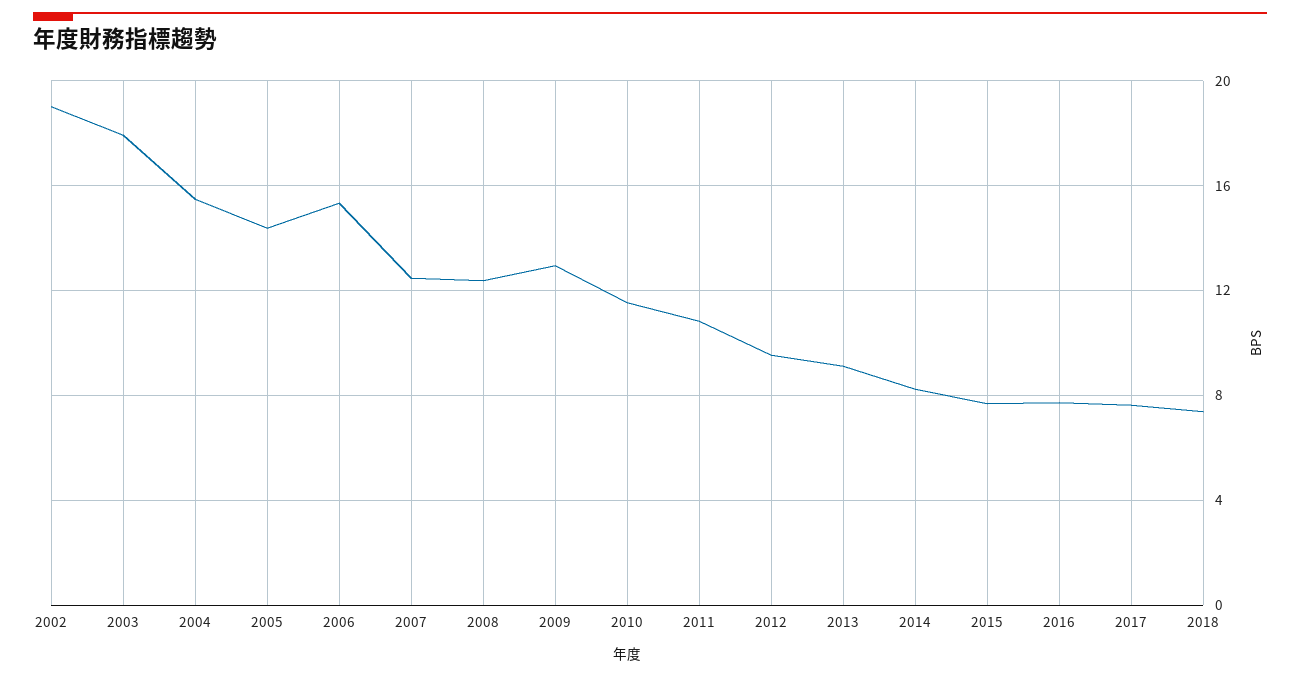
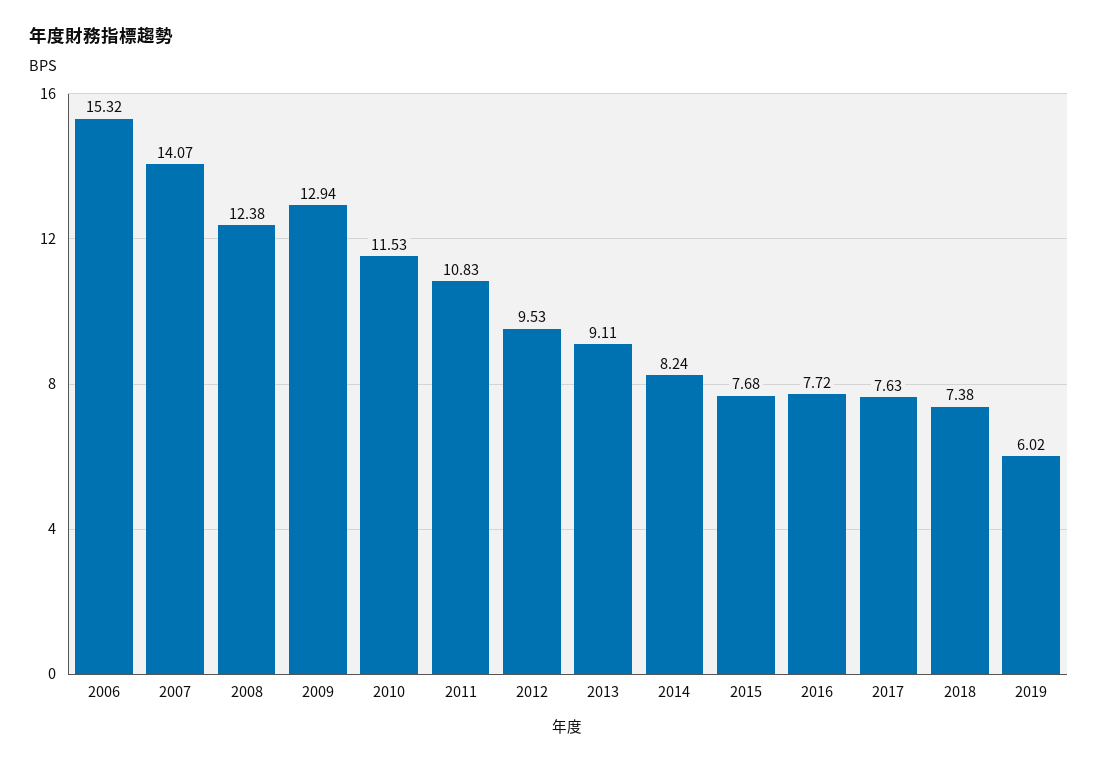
2002: 19 -> none
2003: 18 -> none
2004: 15.5 -> none
2005: 14.5 -> none
2007: 12.5 -> 14.07
2019: none -> 6.02

